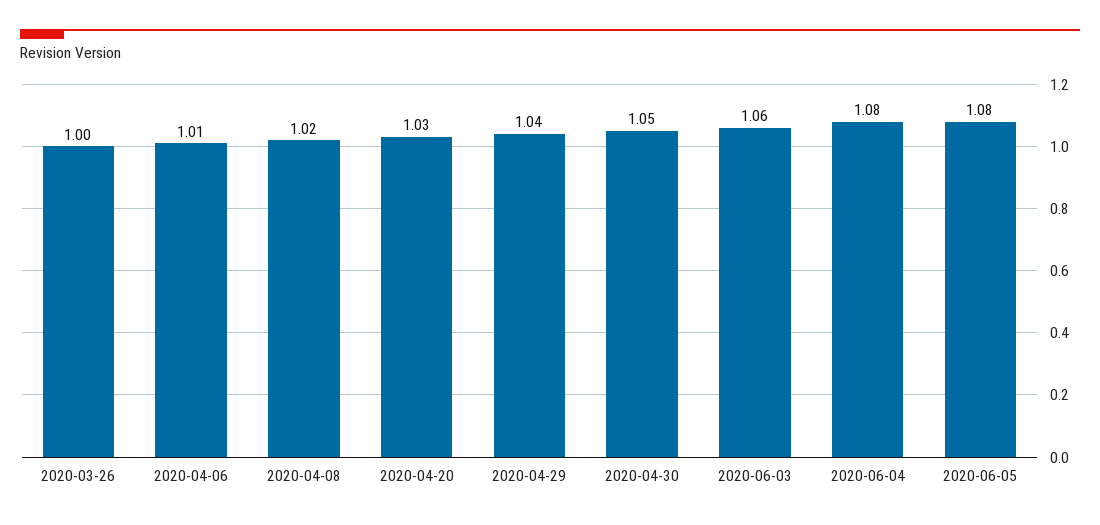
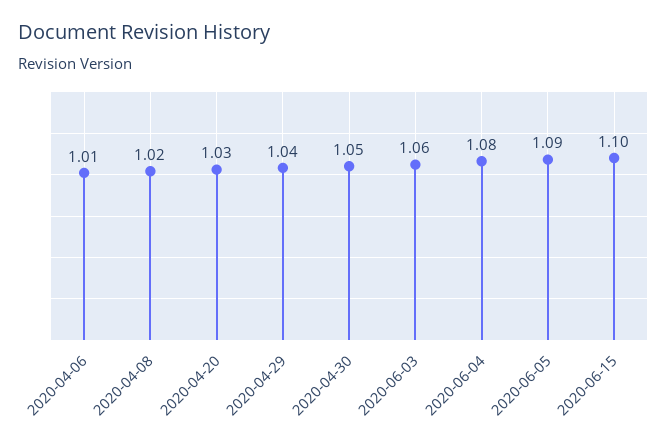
2020-03-26: 1 -> none
2020-06-05: 1.08 -> 1.09
2020-06-15: none -> 1.1

